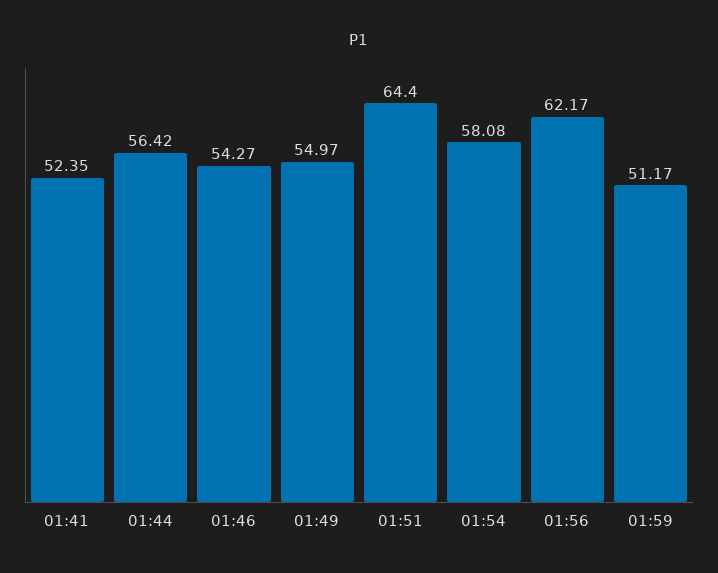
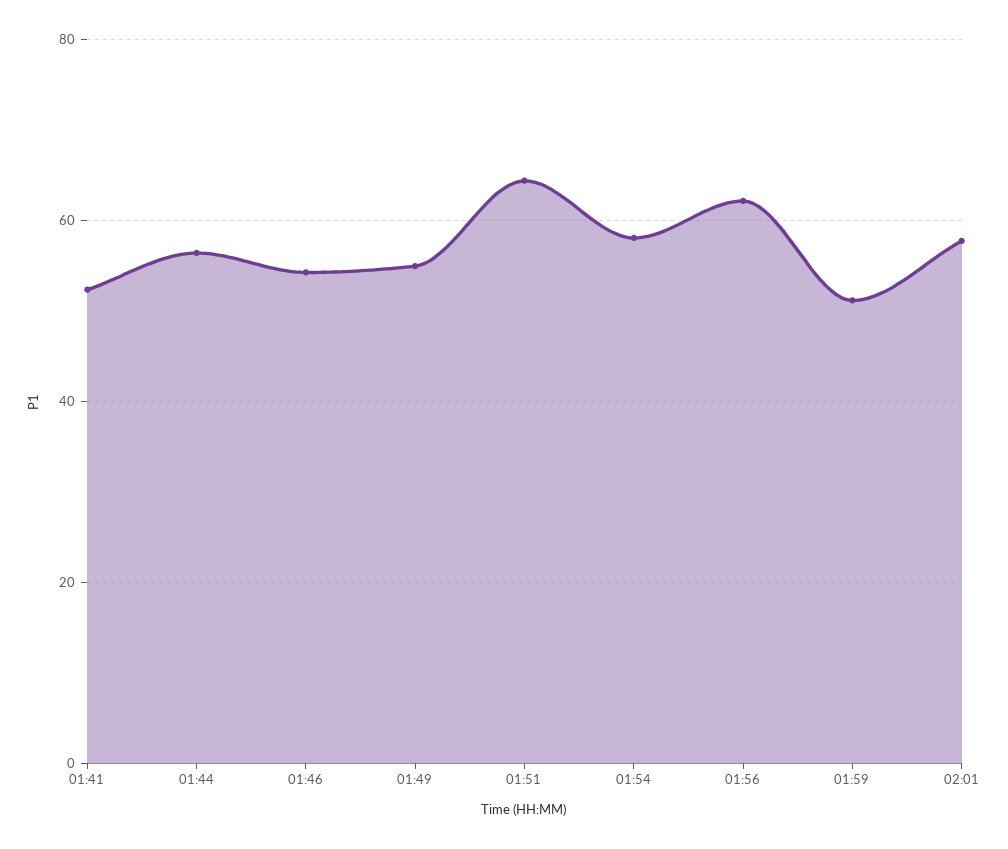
02:01: none -> 58

